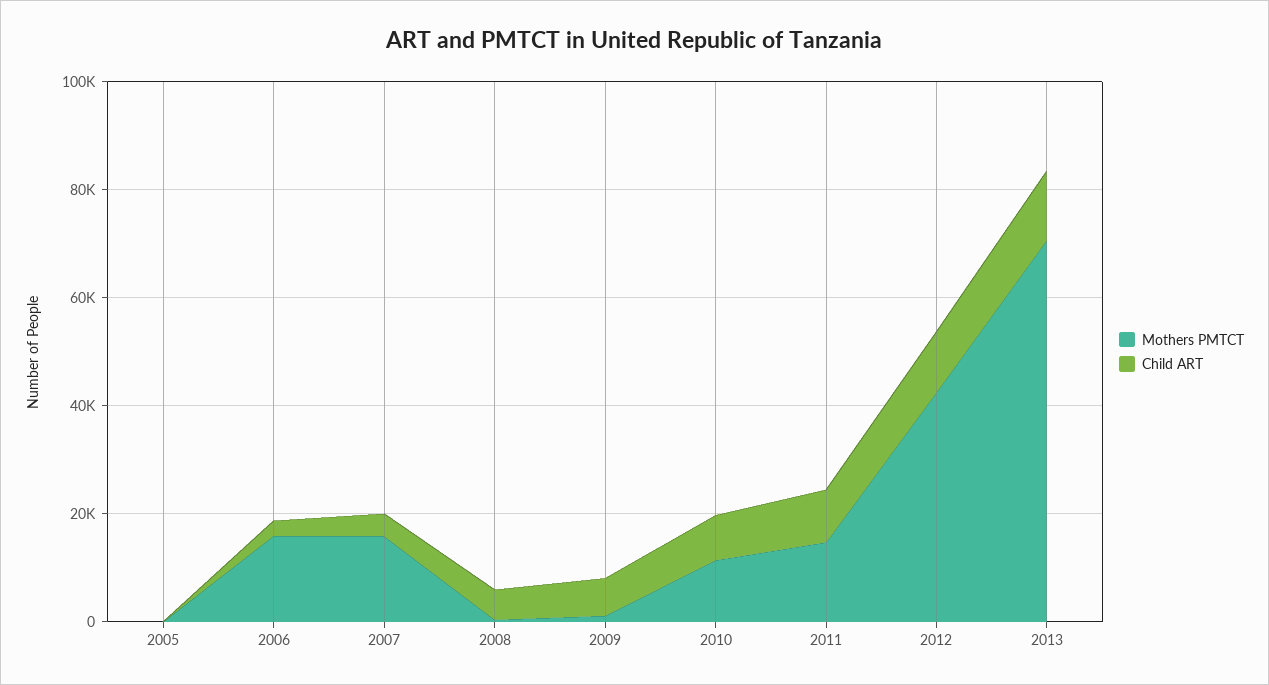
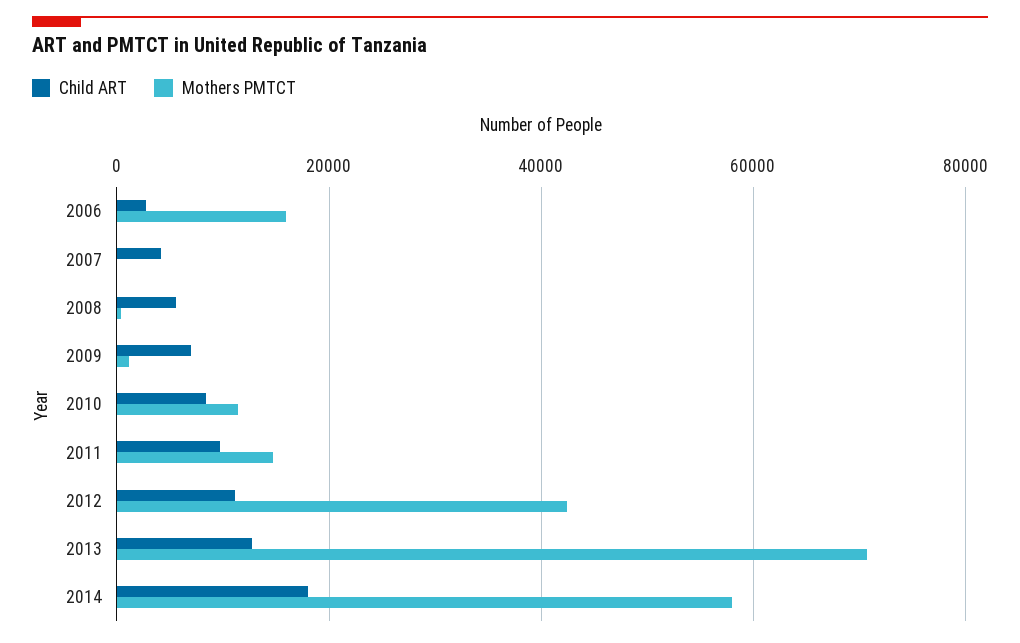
Mothers PMTCT, 2005: 0 -> none
Child ART, 2005: 0 -> none
Mothers PMTCT, 2007: 15000 -> 0
Child ART, 2014: none -> 18000
Mothers PMTCT, 2014: none -> 58000

